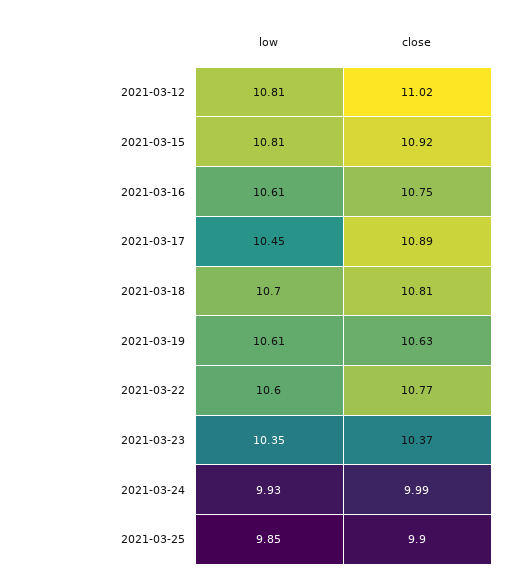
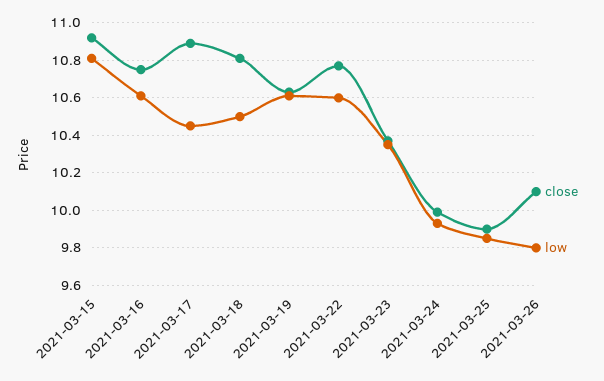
low, 2021-03-12: 10.81 -> none
close, 2021-03-12: 11.02 -> none
low, 2021-03-18: 10.7 -> 10.5
close, 2021-03-26: none -> 10.1
low, 2021-03-26: none -> 9.8

